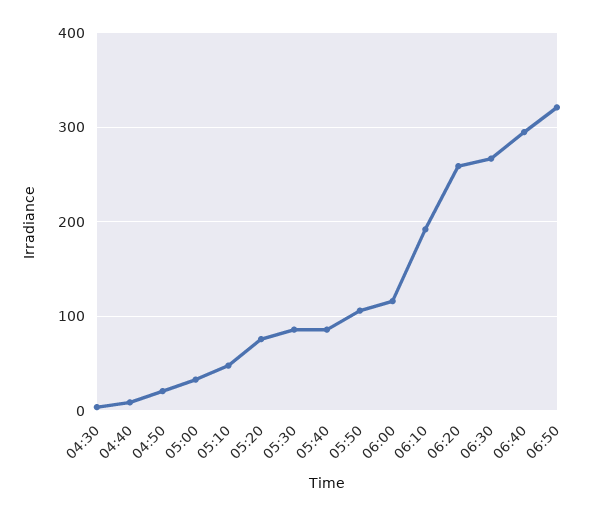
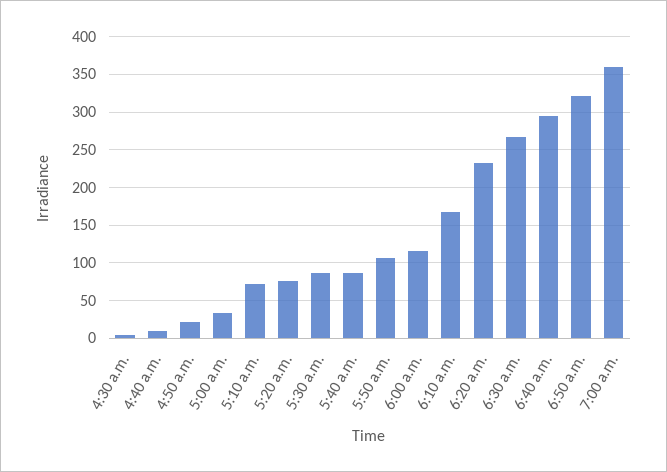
05:10: 50 -> 70
06:10: 190 -> 170
06:20: 260 -> 230
7:00 a.m.: none -> 360

